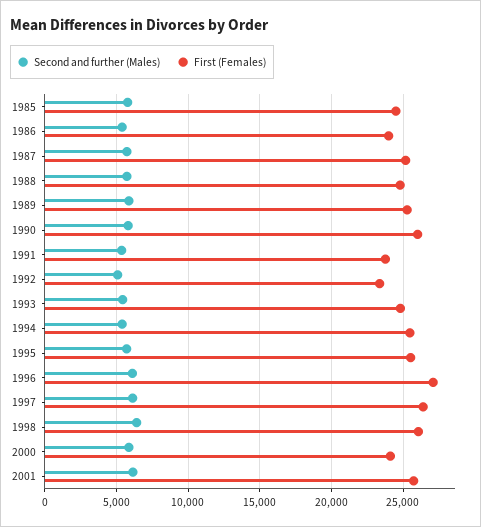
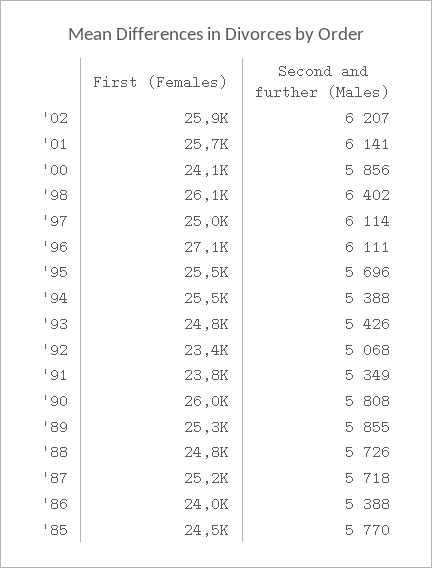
First (Females), 1997: 26500 -> 25000
First (Females), '02: none -> 25900
Second and further (Males), '02: none -> 6207

